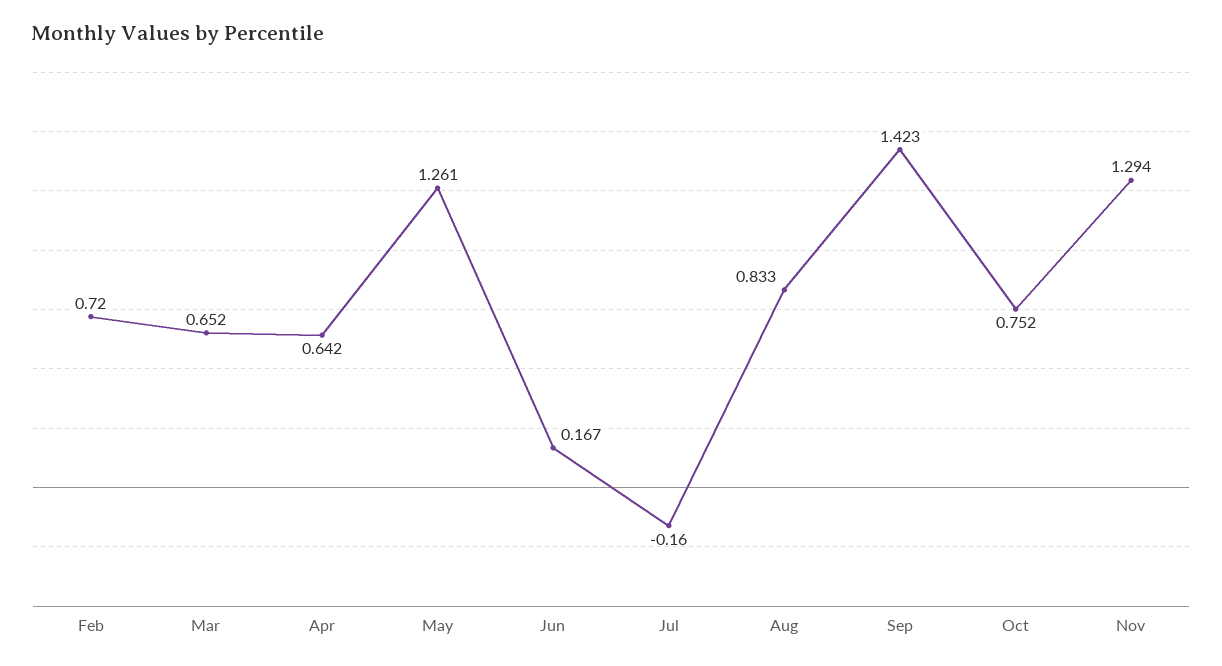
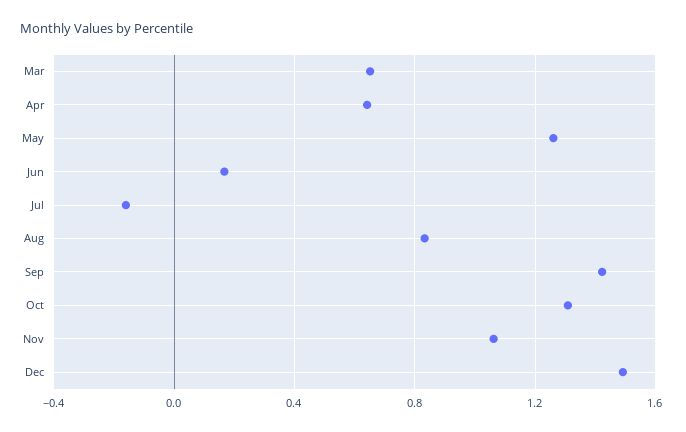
Feb: 0.72 -> none
Oct: 0.752 -> 1.3
Nov: 1.294 -> 1.05
Dec: none -> 1.5

